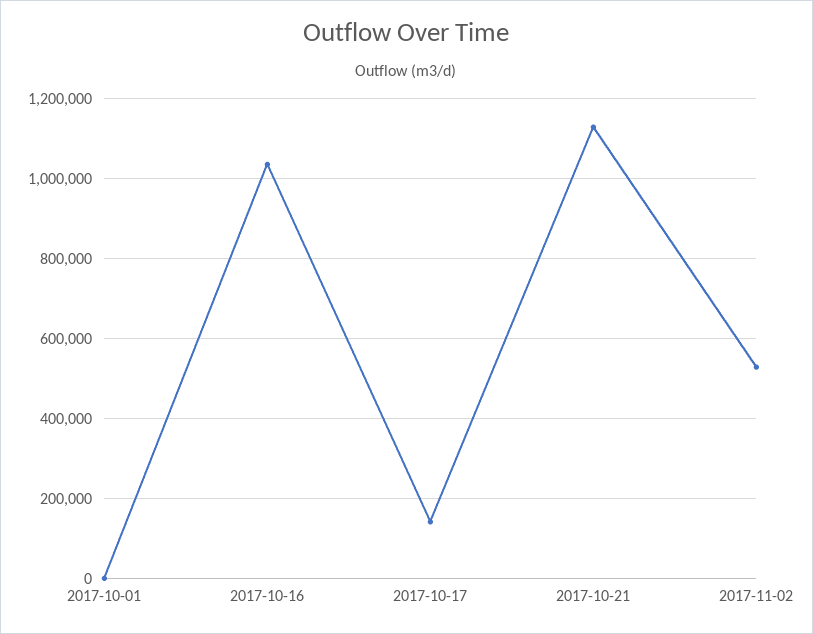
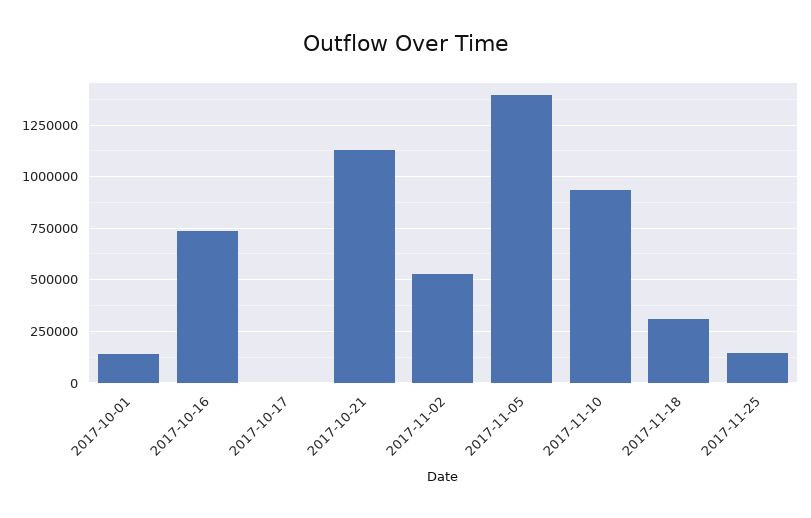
2017-10-01: 0 -> 150000
2017-10-16: 1040000 -> 750000
2017-10-17: 140000 -> 0
2017-11-05: none -> 1400000
2017-11-10: none -> 950000
2017-11-18: none -> 300000
2017-11-25: none -> 150000

